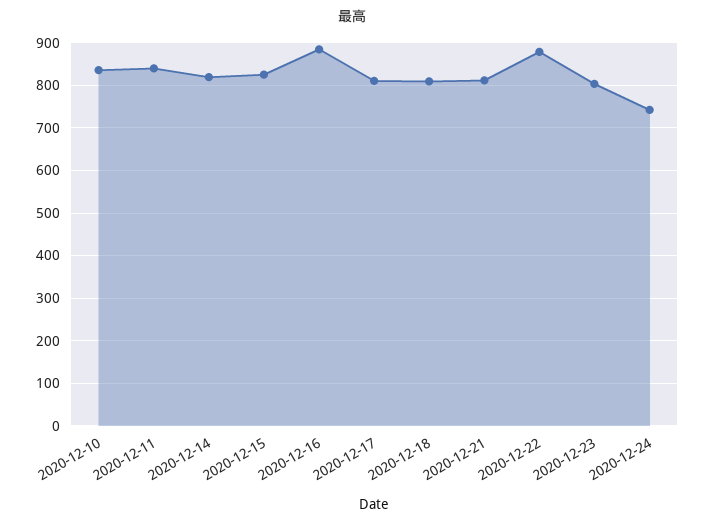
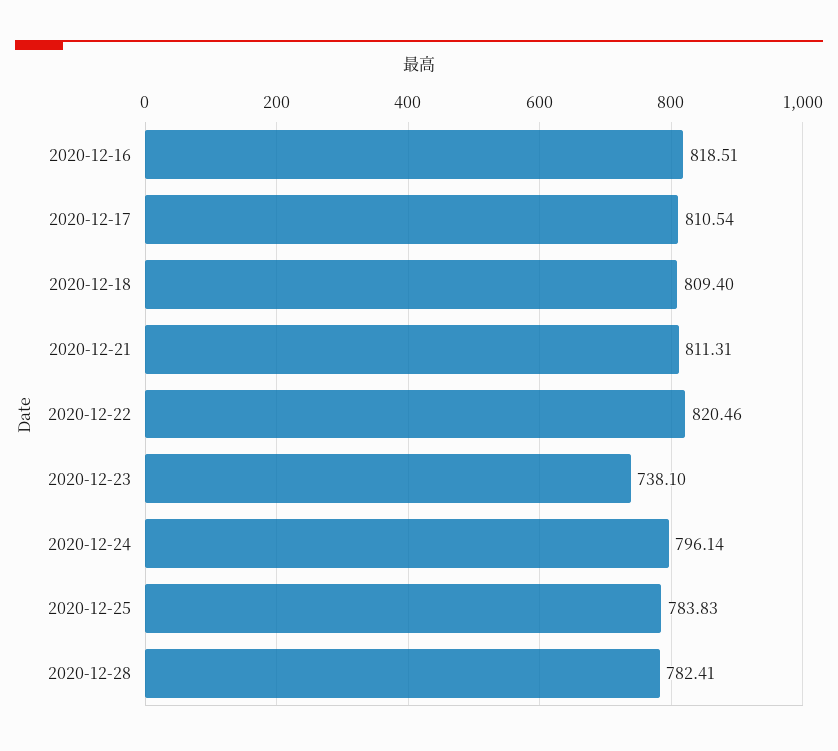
2020-12-10: 840 -> none
2020-12-11: 840 -> none
2020-12-14: 820 -> none
2020-12-15: 820 -> none
2020-12-16: 880 -> 818.51
2020-12-22: 880 -> 820.46
2020-12-23: 800 -> 738.1
2020-12-24: 740 -> 796.14
2020-12-25: none -> 783.83
2020-12-28: none -> 782.41

